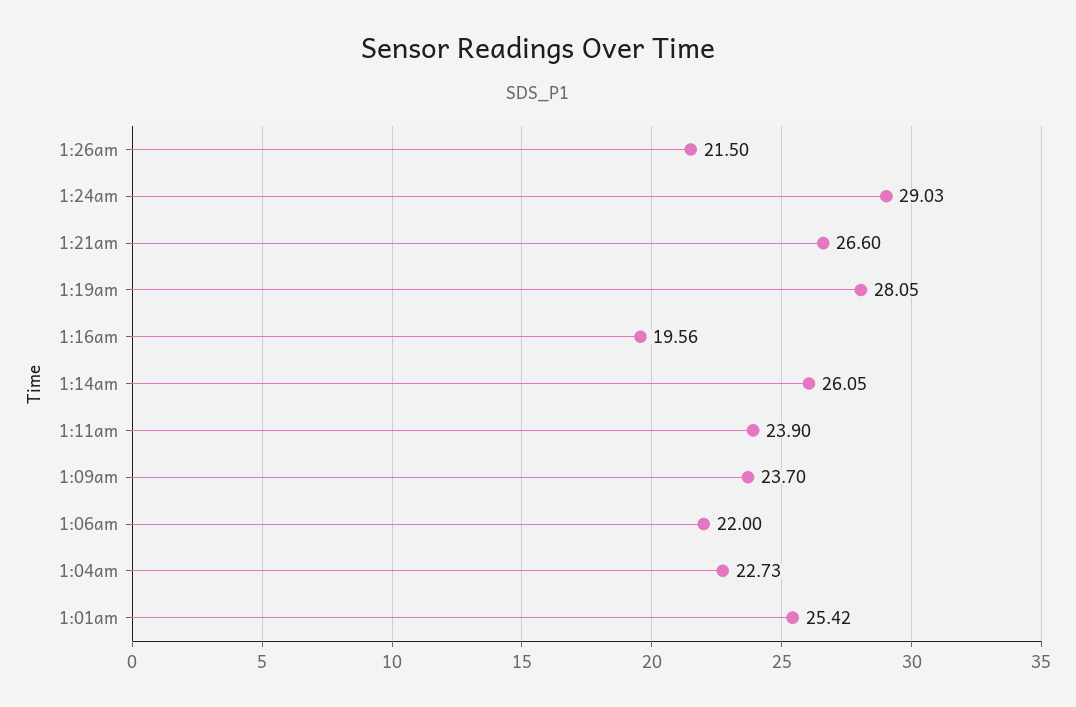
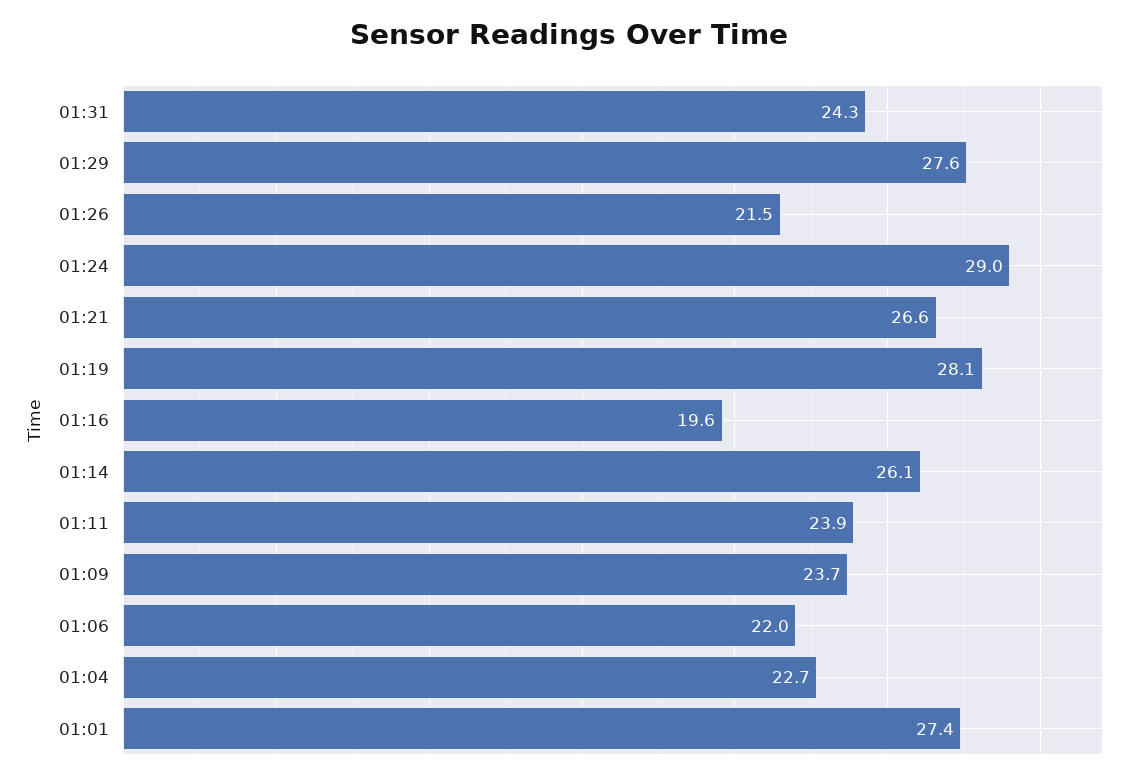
1:01am: 25.42 -> 27.4
01:31: none -> 24.3
01:29: none -> 27.6

